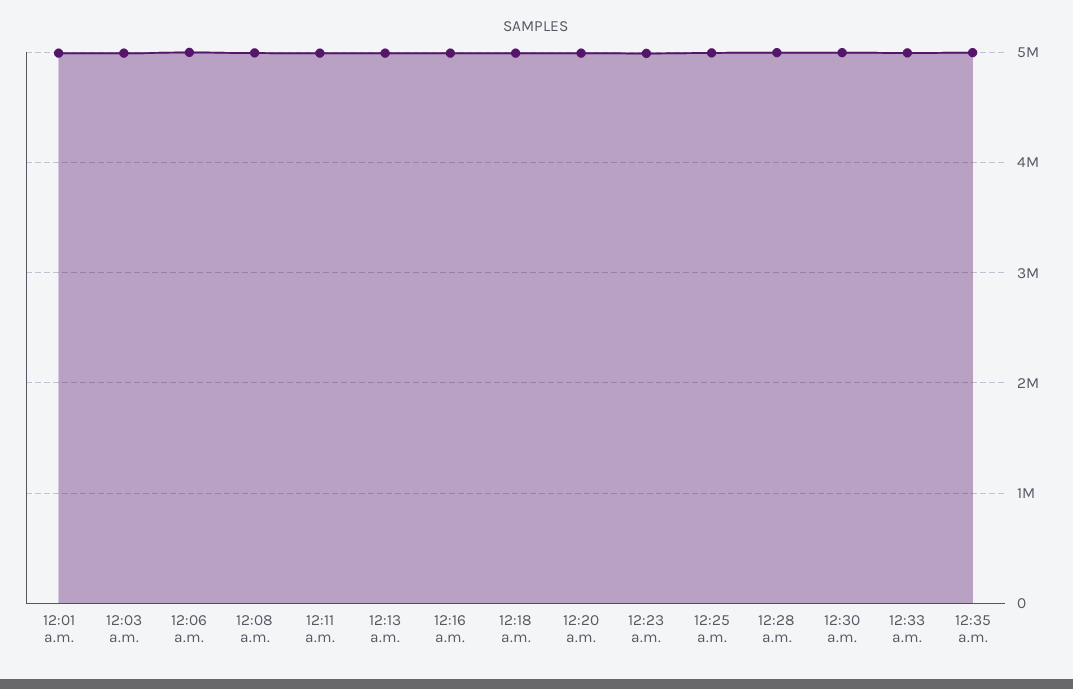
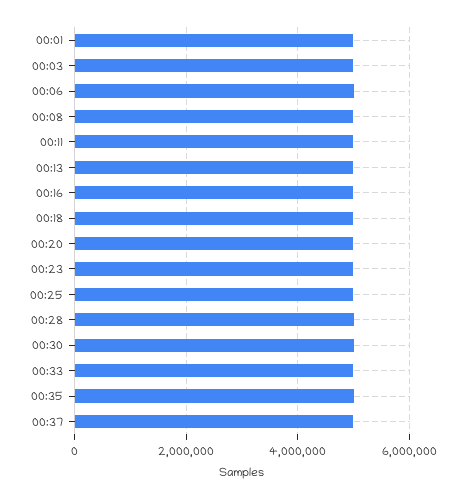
00:37: none -> 5000000

